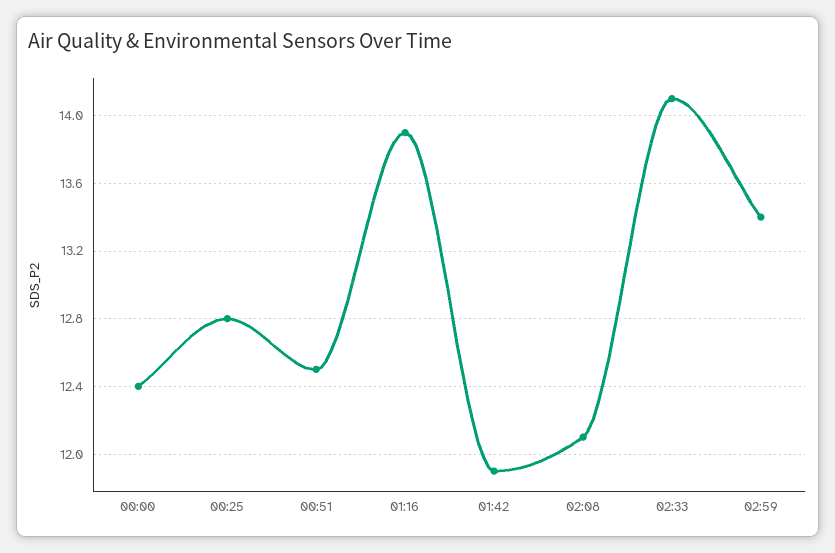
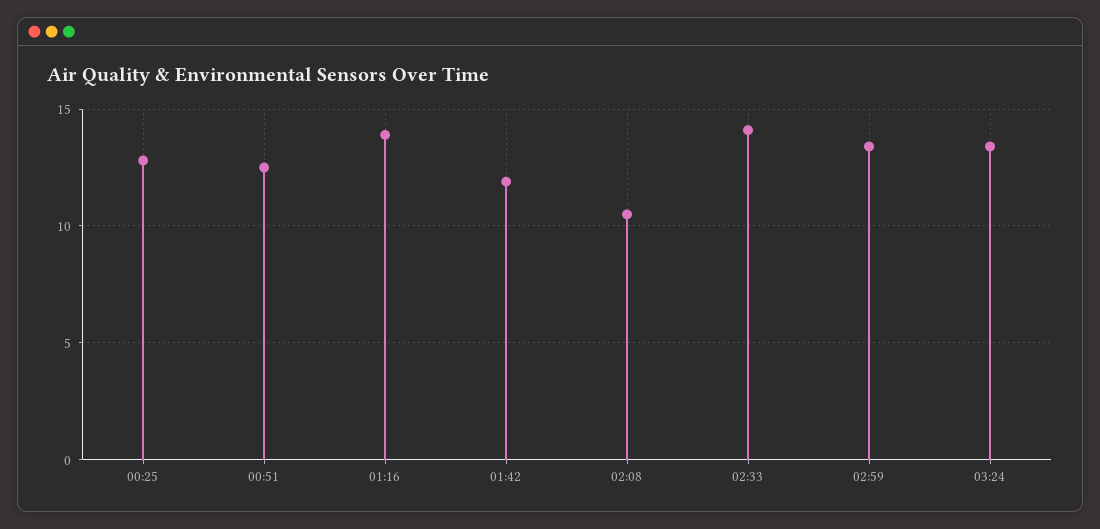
00:00: 12.4 -> none
02:08: 12.1 -> 10.5
03:24: none -> 13.5

